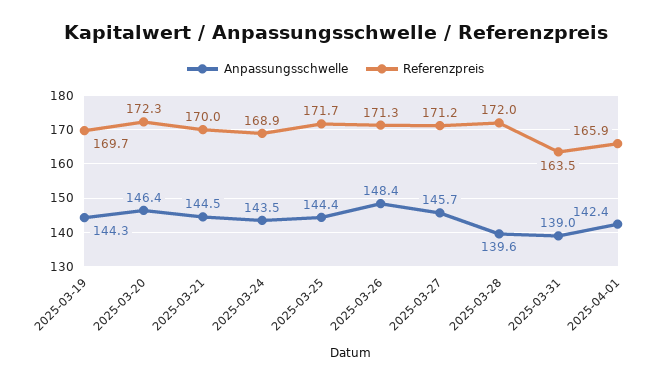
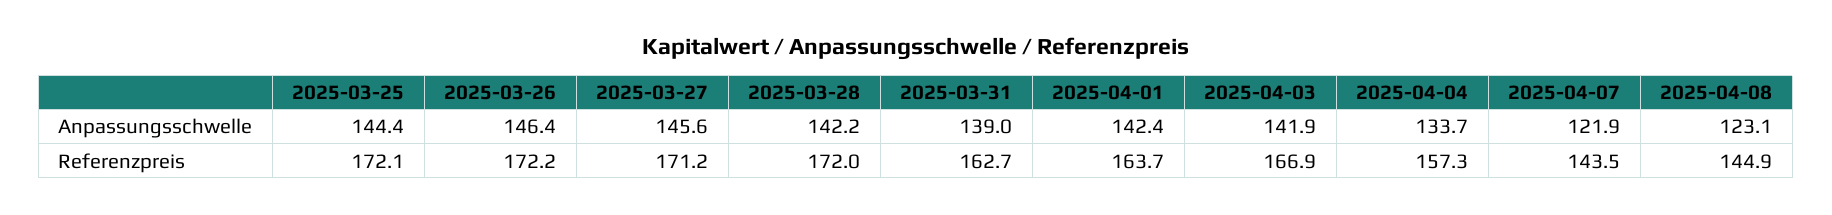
Anpassungsschwelle, 2025-03-19: 144.3 -> none
Referenzpreis, 2025-03-19: 169.7 -> none
Anpassungsschwelle, 2025-03-20: 146.4 -> none
Referenzpreis, 2025-03-20: 172.3 -> none
Anpassungsschwelle, 2025-03-21: 144.5 -> none
Referenzpreis, 2025-03-21: 170 -> none
Anpassungsschwelle, 2025-03-24: 143.5 -> none
Referenzpreis, 2025-03-24: 168.9 -> none
Referenzpreis, 2025-03-25: 171.7 -> 172.1
Anpassungsschwelle, 2025-03-26: 148.4 -> 146.4
Referenzpreis, 2025-03-26: 171.3 -> 172.2
Anpassungsschwelle, 2025-03-27: 145.7 -> 145.6
Anpassungsschwelle, 2025-03-28: 139.6 -> 142.2
Referenzpreis, 2025-03-31: 163.5 -> 162.7
Referenzpreis, 2025-04-01: 165.9 -> 163.7
Anpassungsschwelle, 2025-04-03: none -> 141.9
Anpassungsschwelle, 2025-04-04: none -> 133.7
Anpassungsschwelle, 2025-04-07: none -> 121.9
Anpassungsschwelle, 2025-04-08: none -> 123.1
Referenzpreis, 2025-04-03: none -> 166.9
Referenzpreis, 2025-04-04: none -> 157.3
Referenzpreis, 2025-04-07: none -> 143.5
Referenzpreis, 2025-04-08: none -> 144.9

